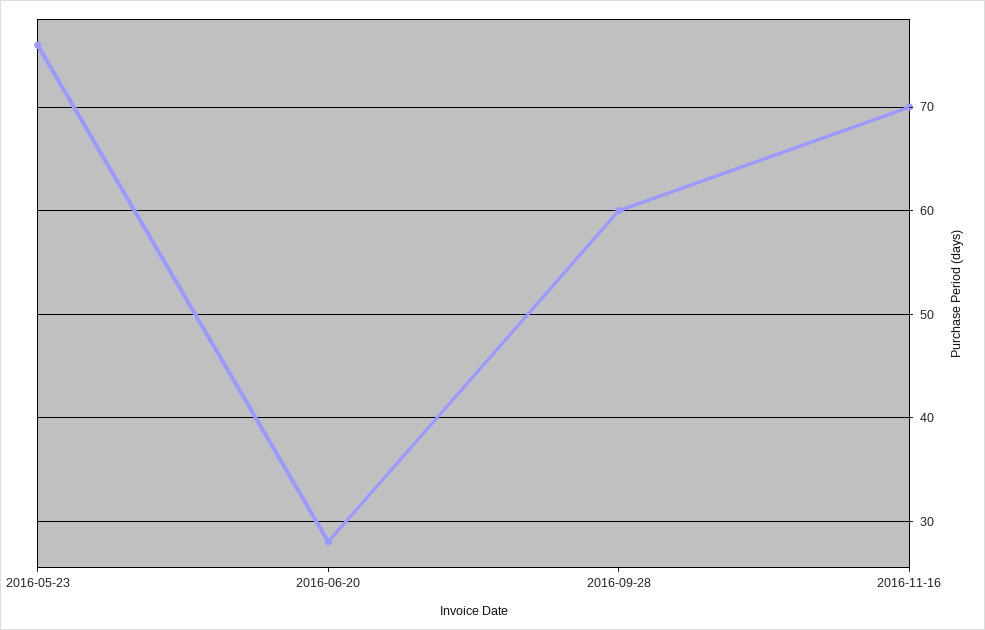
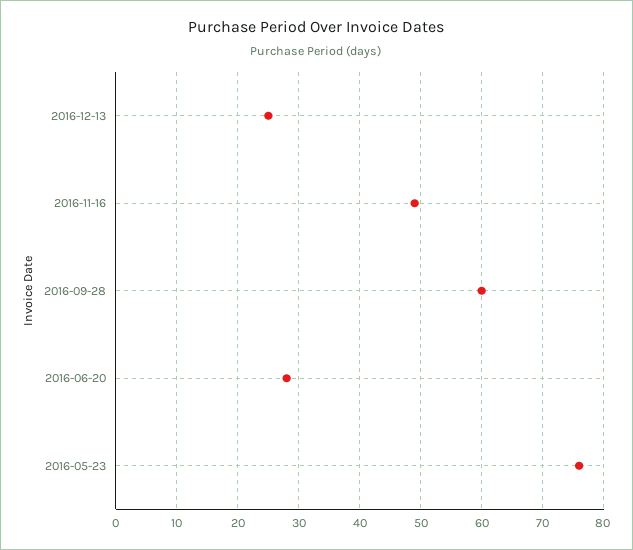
2016-11-16: 70 -> 49
2016-12-13: none -> 25

